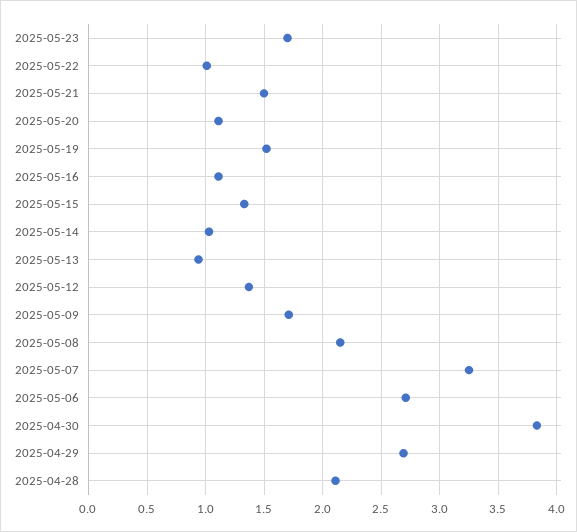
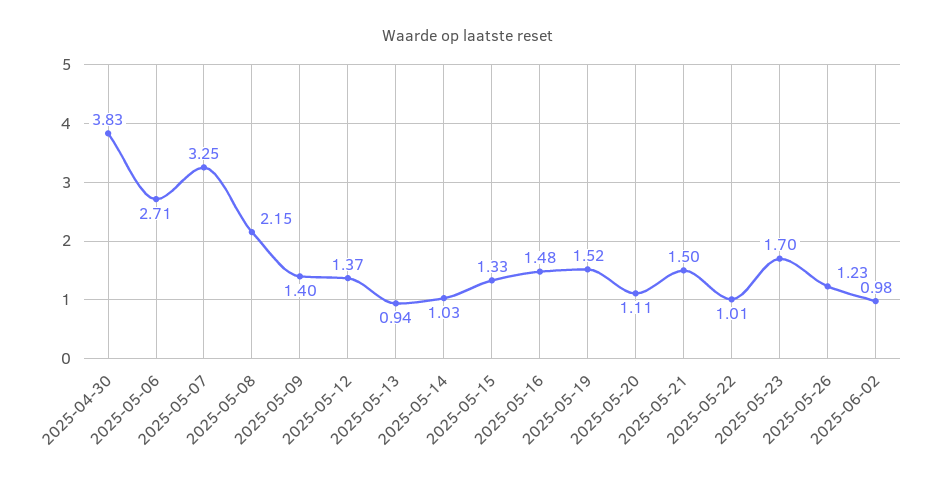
2025-05-16: 1.1 -> 1.48
2025-05-09: 1.7 -> 1.4
2025-04-29: 2.7 -> none
2025-04-28: 2.1 -> none
2025-05-26: none -> 1.23
2025-06-02: none -> 0.98

